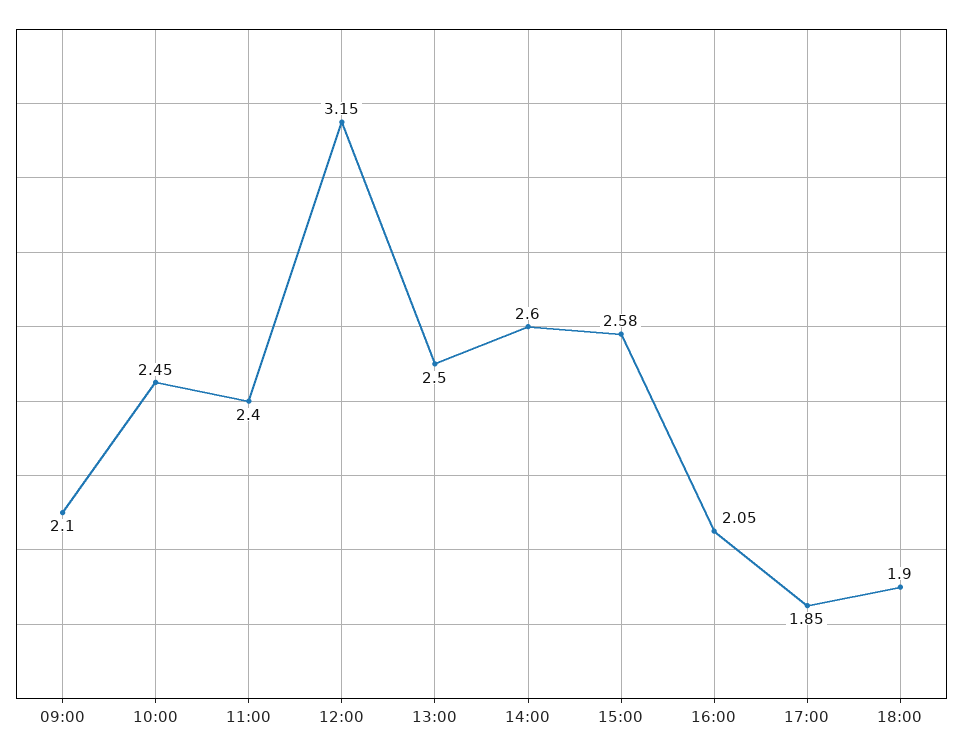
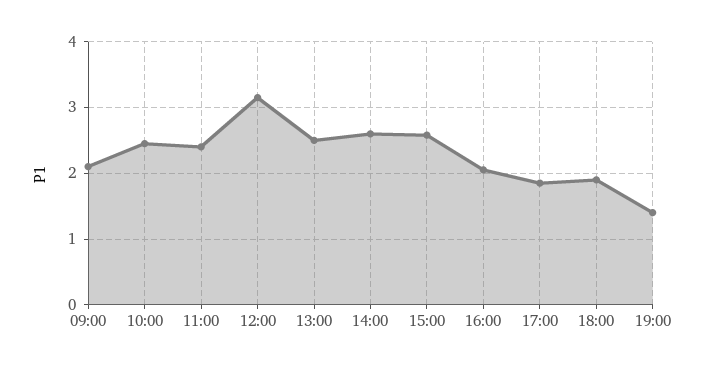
19:00: none -> 1.4

